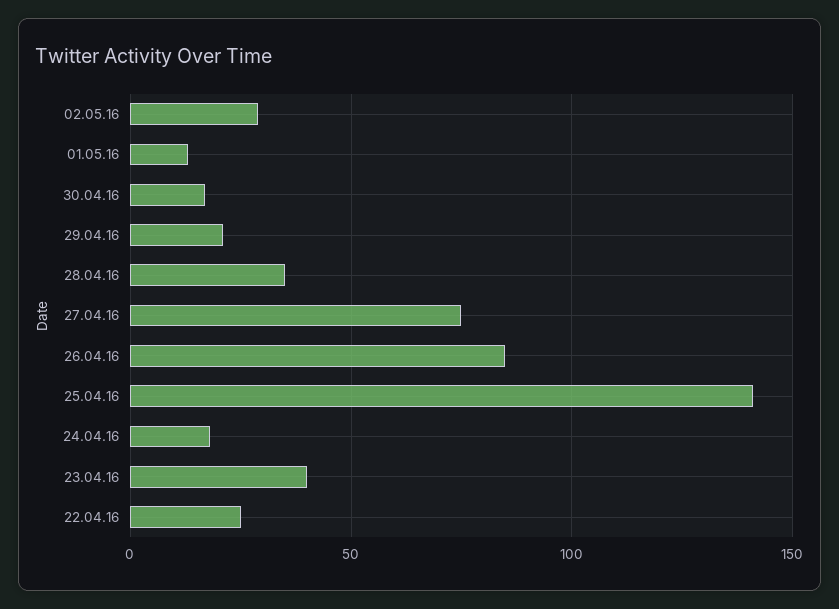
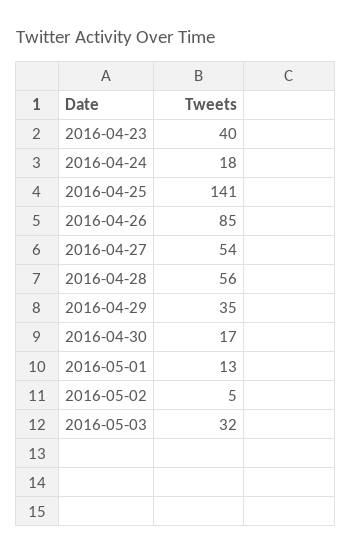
02.05.16: 30 -> 5
29.04.16: 20 -> 35
28.04.16: 35 -> 56
27.04.16: 75 -> 54
22.04.16: 25 -> none
2016-05-03: none -> 32

